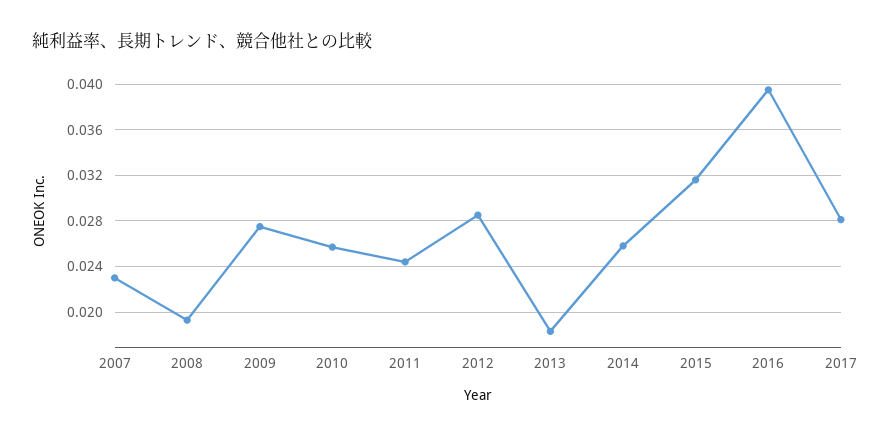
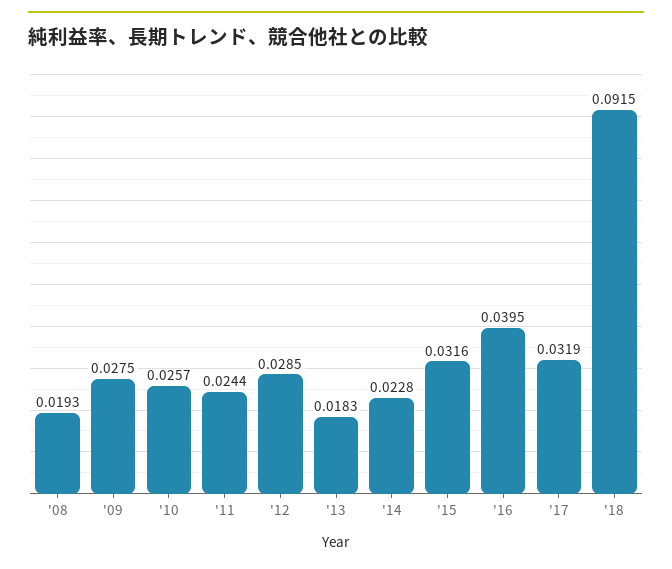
2007: 0.023 -> none
2014: 0.026 -> 0.0228
2017: 0.028 -> 0.0319
'18: none -> 0.0915

